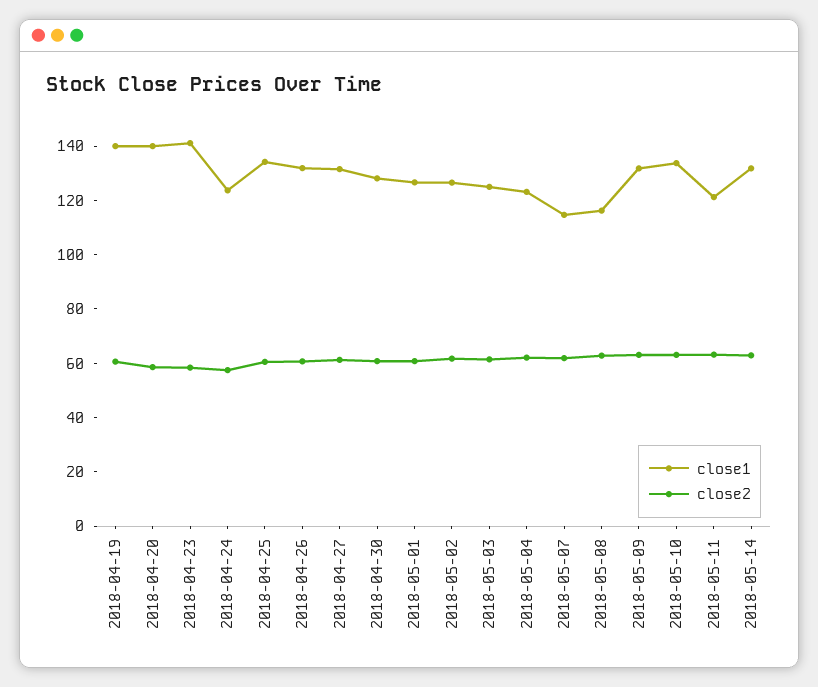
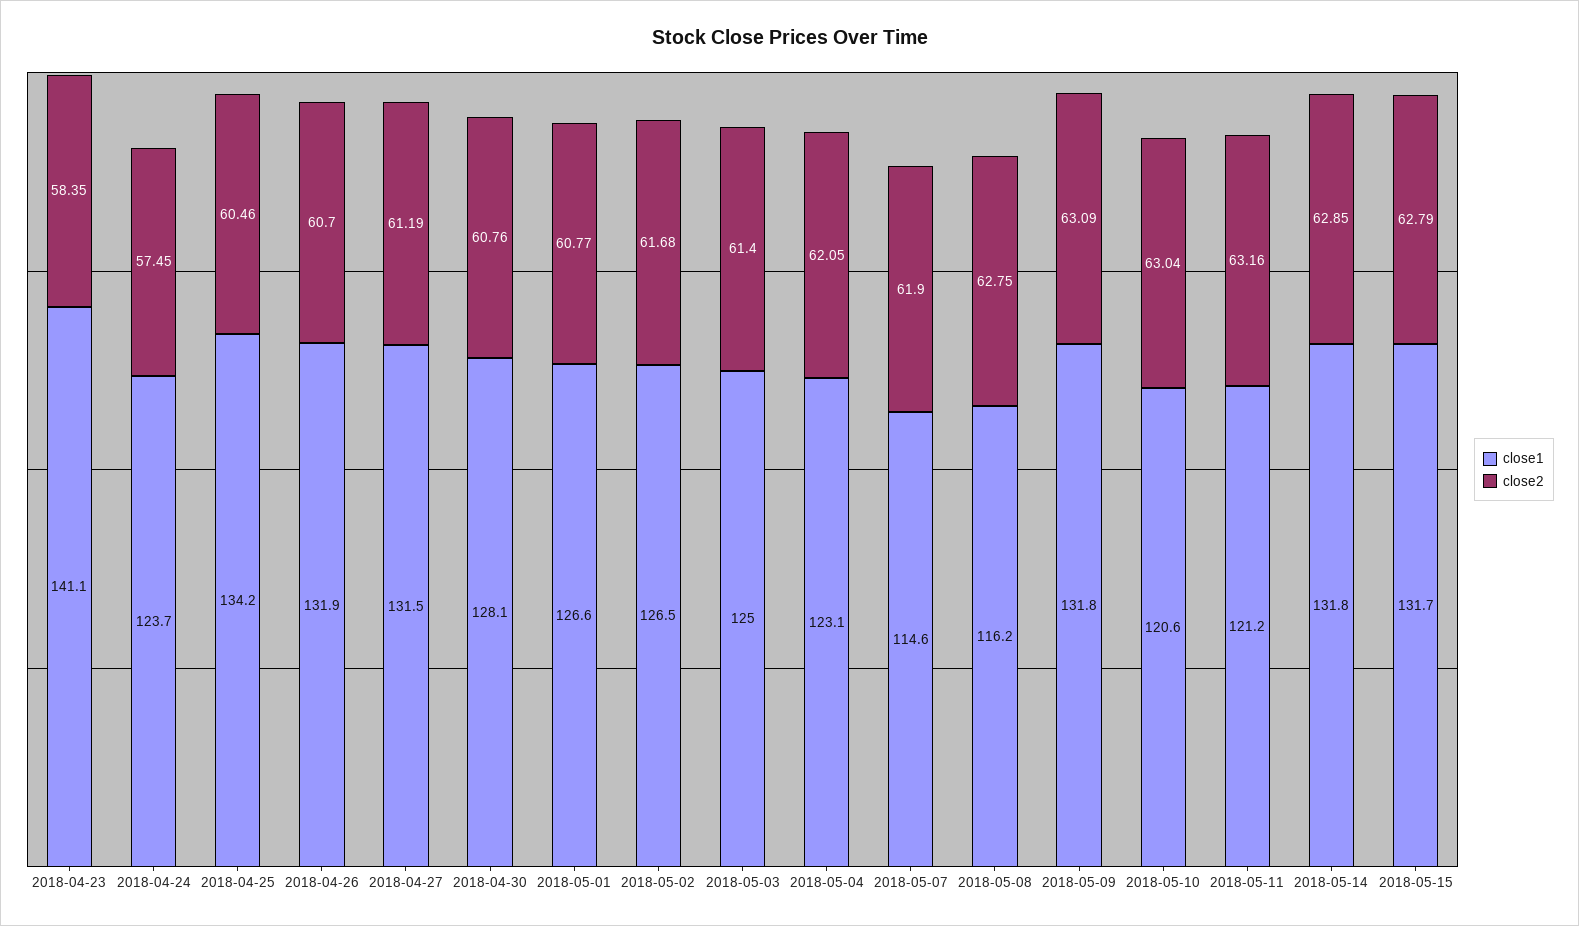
close1, 2018-04-19: 140 -> none
close2, 2018-04-19: 60 -> none
close1, 2018-04-20: 140 -> none
close2, 2018-04-20: 60 -> none
close1, 2018-05-10: 135 -> 120.6
close1, 2018-05-15: none -> 131.7
close2, 2018-05-15: none -> 62.79

